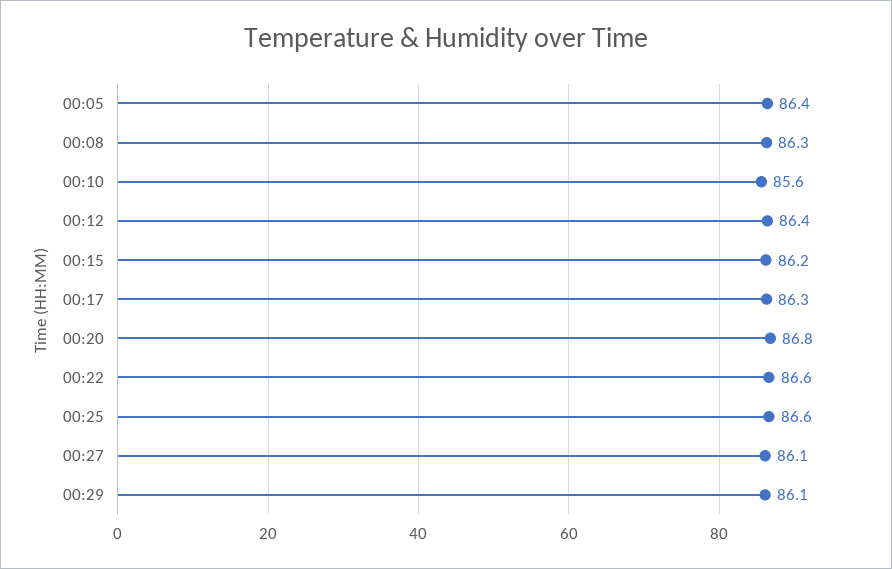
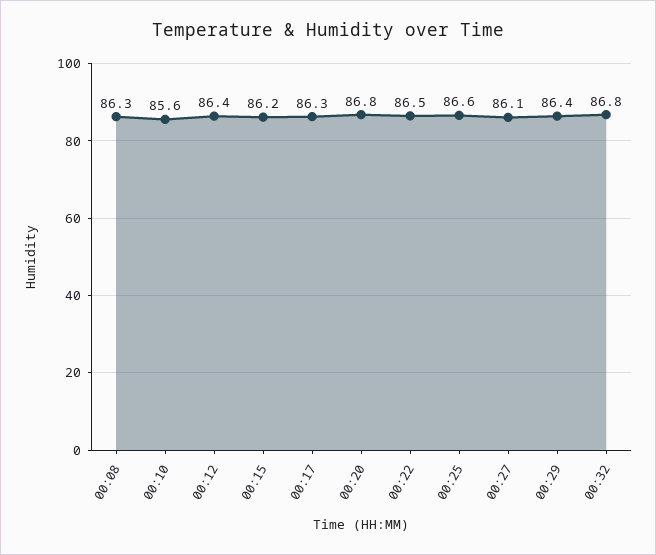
00:05: 86.4 -> none
00:22: 86.6 -> 86.5
00:29: 86.1 -> 86.4
00:32: none -> 86.8

